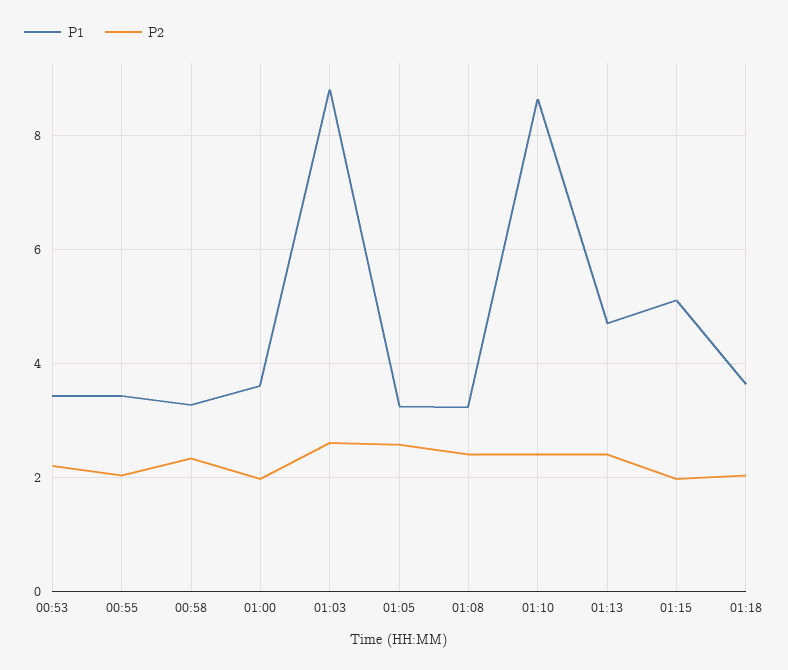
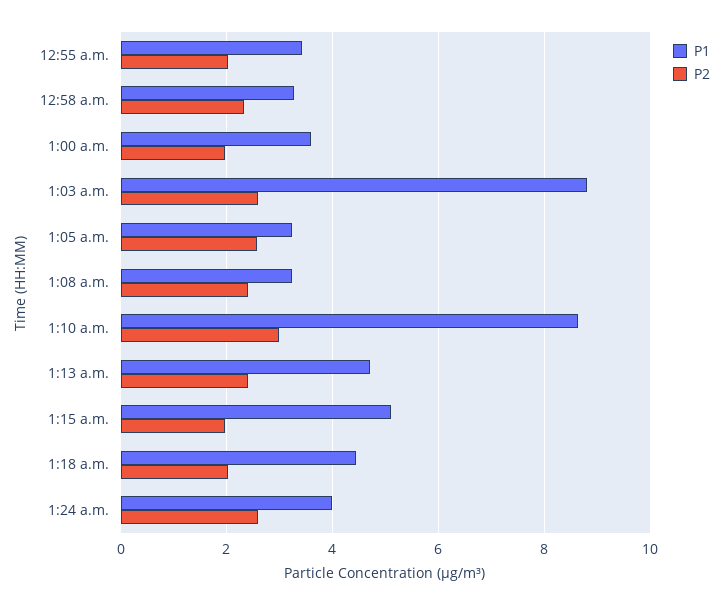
P1, 00:53: 3.4 -> none
P2, 00:53: 2.2 -> none
P2, 01:10: 2.4 -> 3
P1, 01:18: 3.6 -> 4.4
P1, 1:24 a.m.: none -> 4
P2, 1:24 a.m.: none -> 2.6

